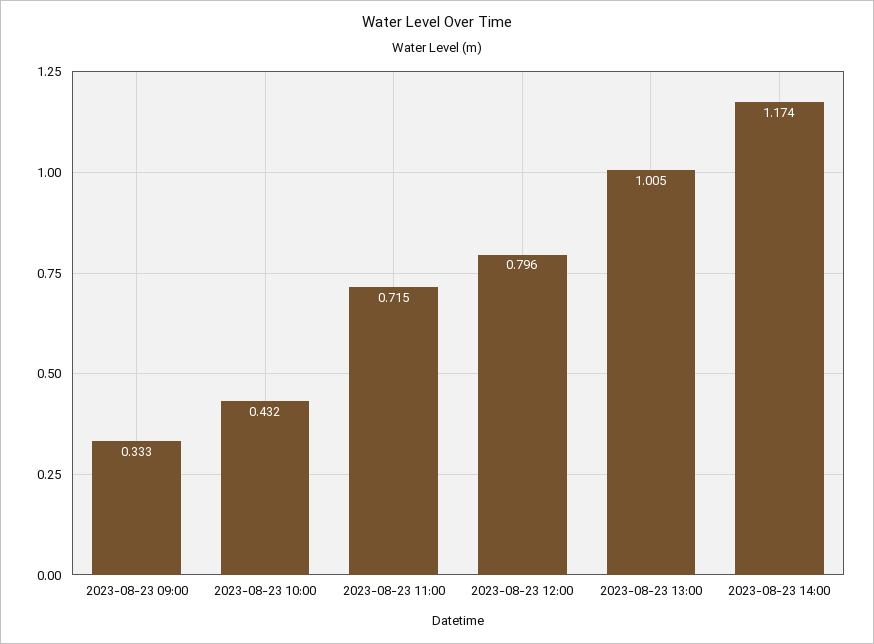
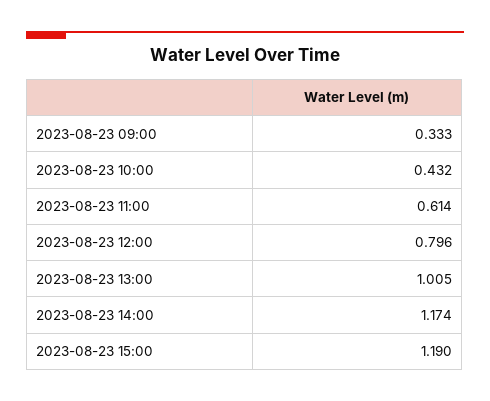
2023-08-23 11:00: 0.715 -> 0.614
2023-08-23 15:00: none -> 1.19

